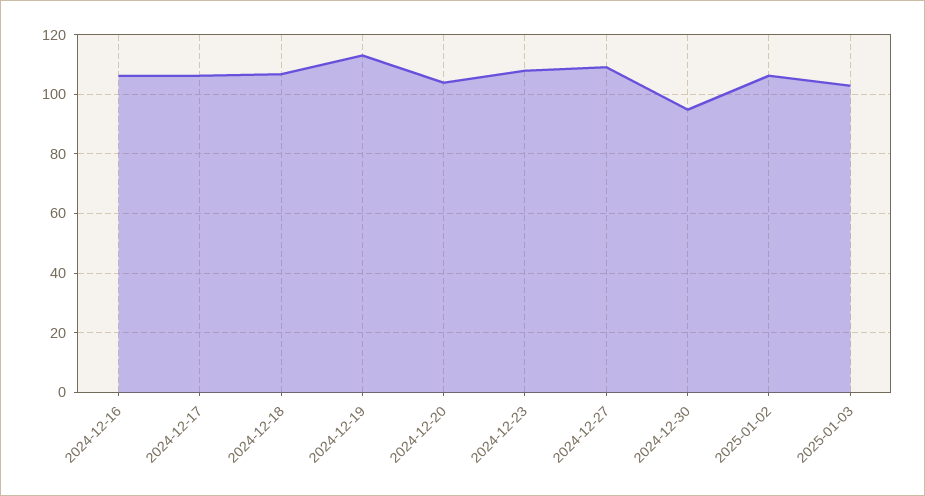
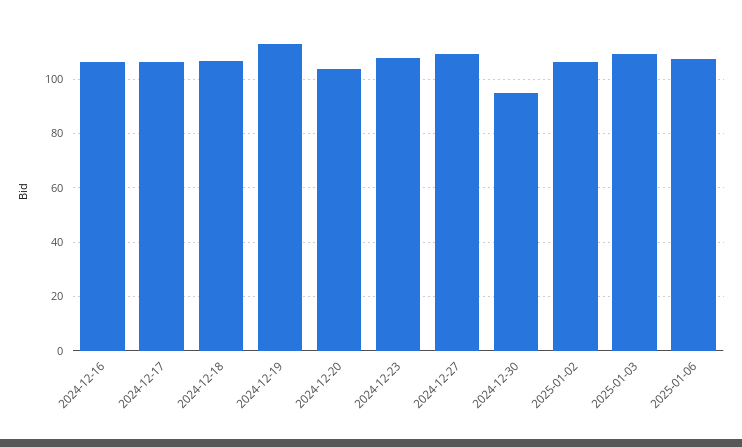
2025-01-03: 102.5 -> 110
2025-01-06: none -> 107.5

